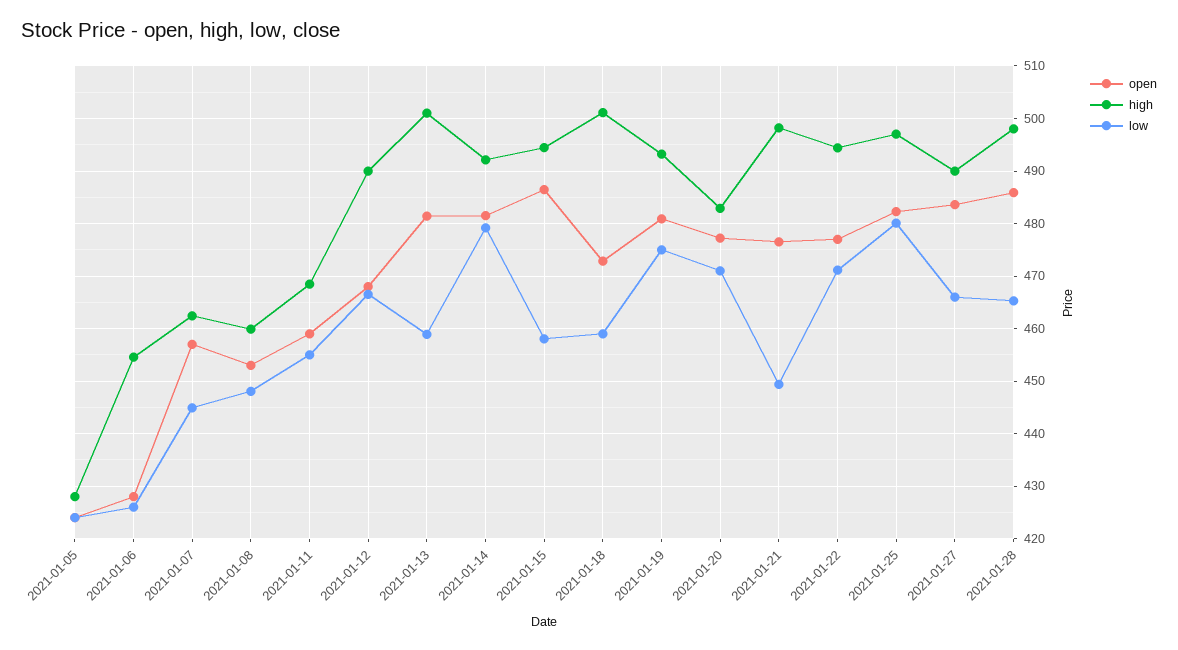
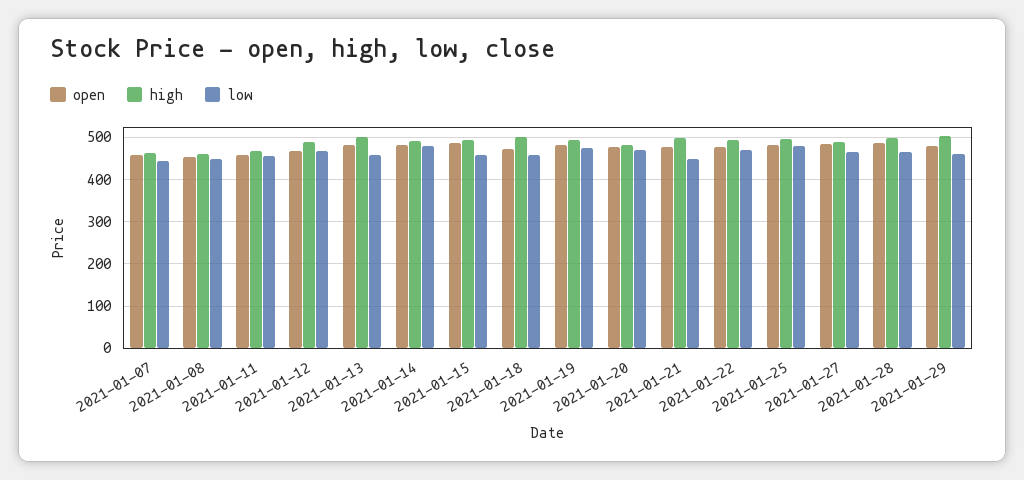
open, 2021-01-05: 424 -> none
high, 2021-01-05: 428 -> none
low, 2021-01-05: 424 -> none
open, 2021-01-06: 428 -> none
high, 2021-01-06: 454 -> none
low, 2021-01-06: 426 -> none
open, 2021-01-29: none -> 480
high, 2021-01-29: none -> 500
low, 2021-01-29: none -> 460

